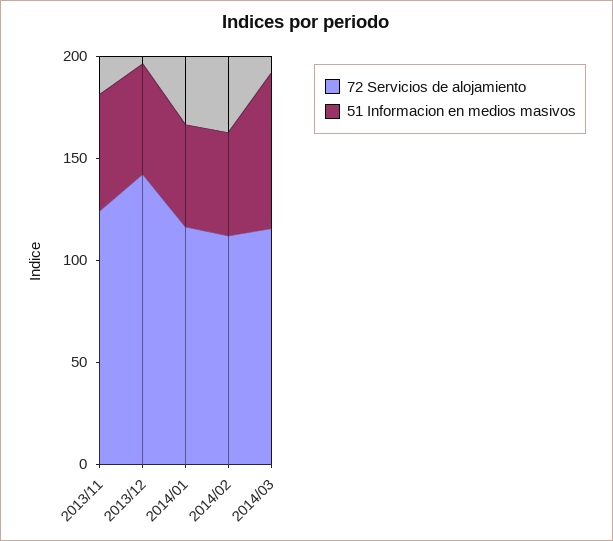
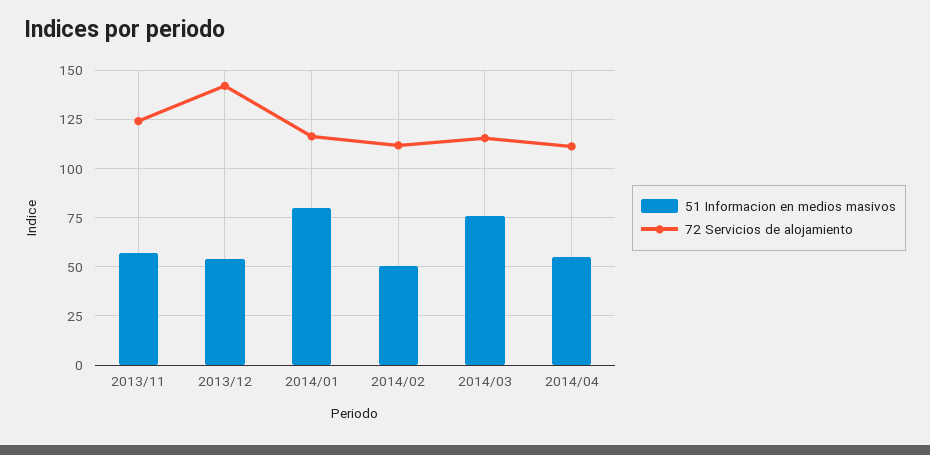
51 Informacion en medios masivos, 2014/01: 50 -> 80
51 Informacion en medios masivos, 2014/04: none -> 55
72 Servicios de alojamiento, 2014/04: none -> 110

